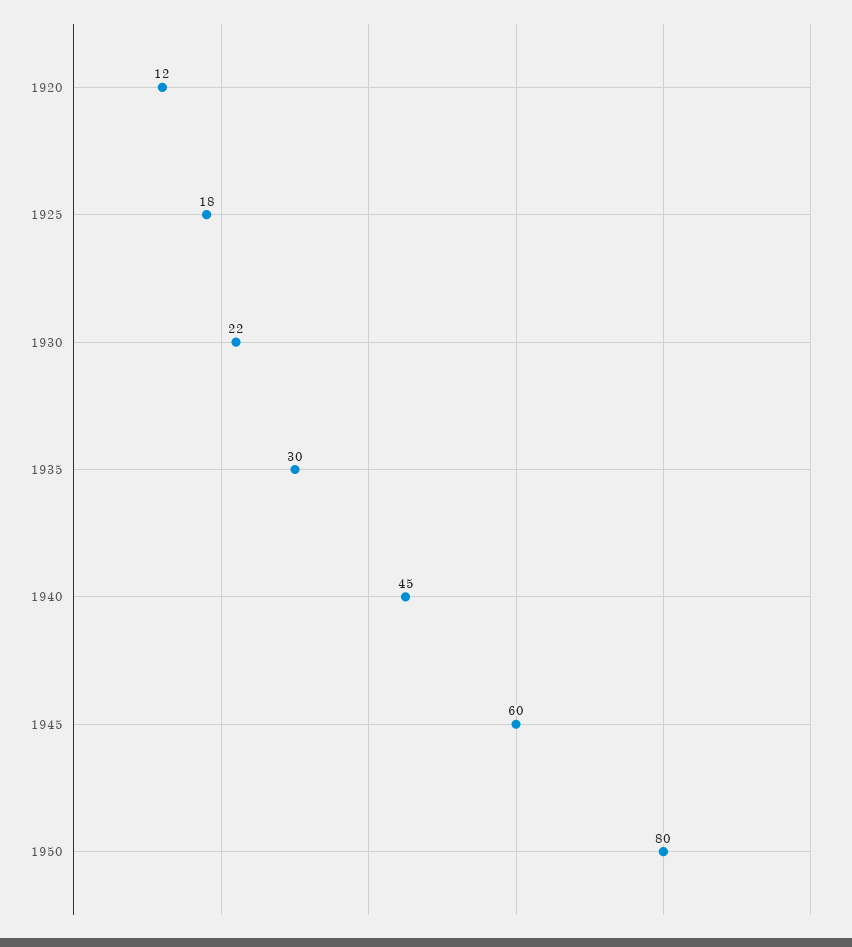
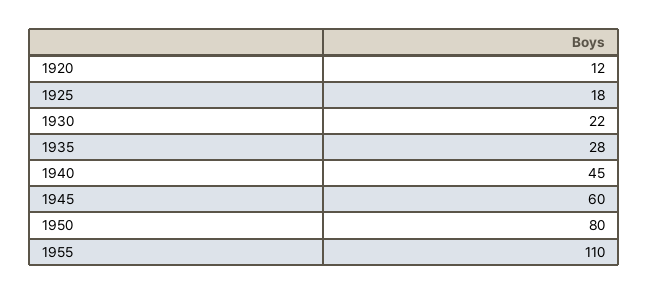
1935: 30 -> 28
1955: none -> 110

